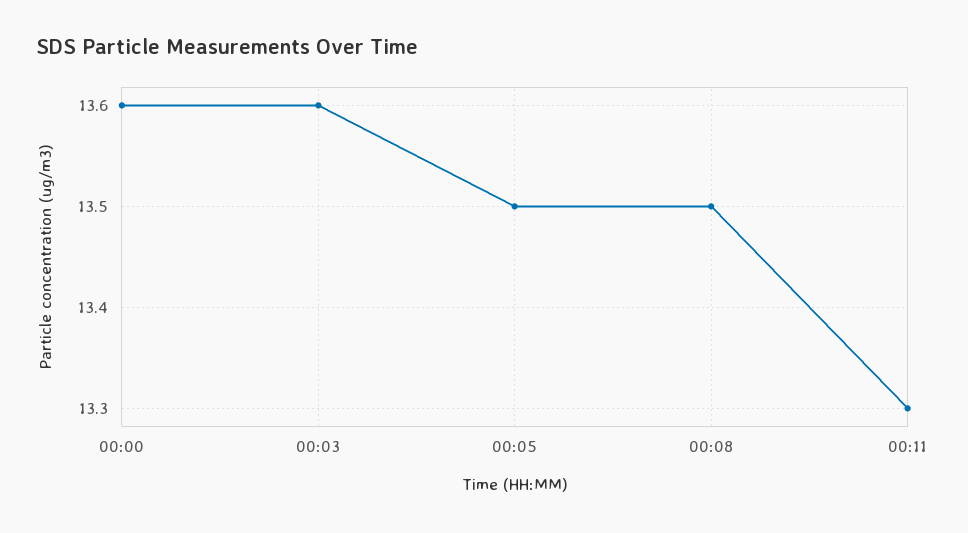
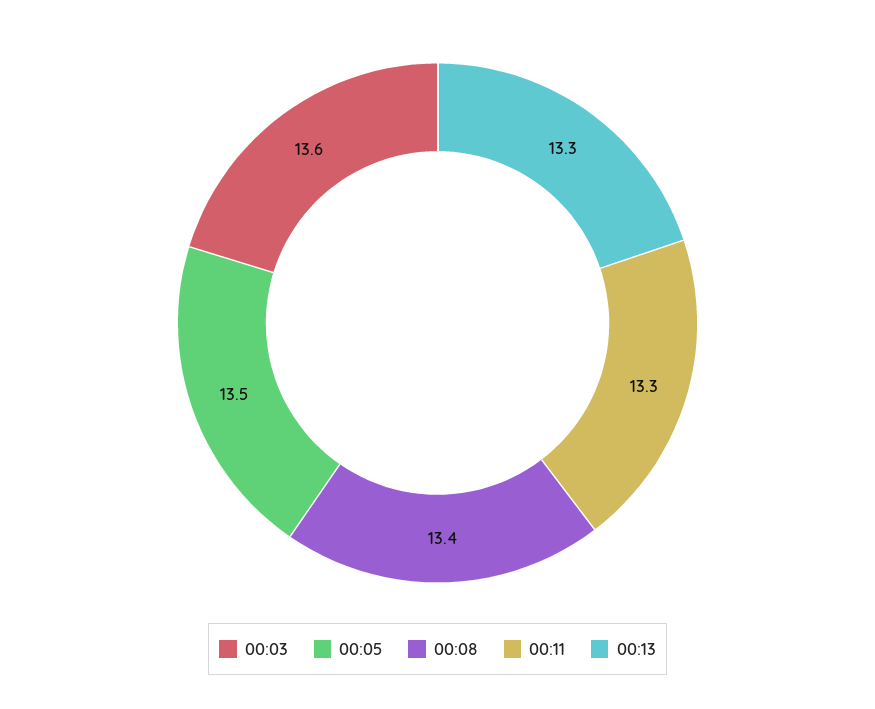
00:00: 13.6 -> none
00:08: 13.5 -> 13.4
00:13: none -> 13.3

